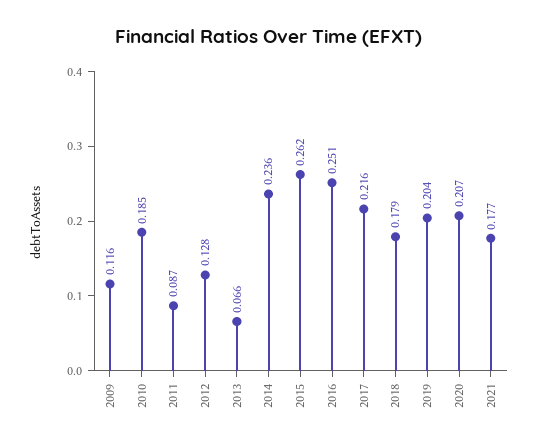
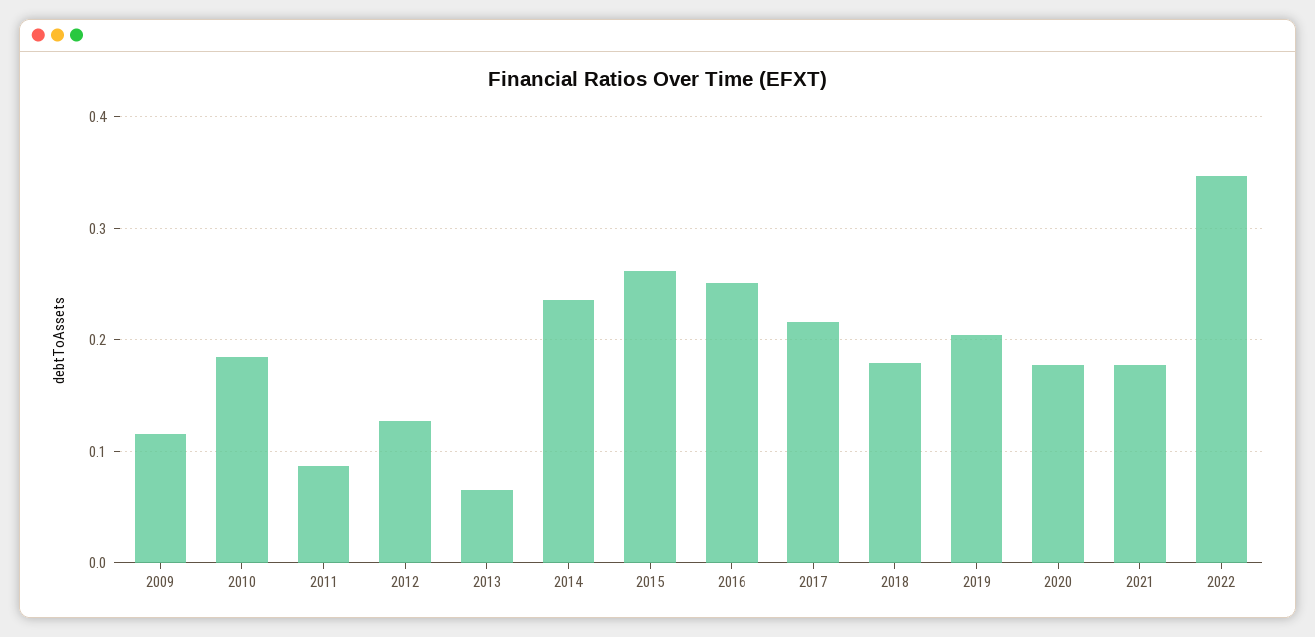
2020: 0.207 -> 0.18
2022: none -> 0.35

